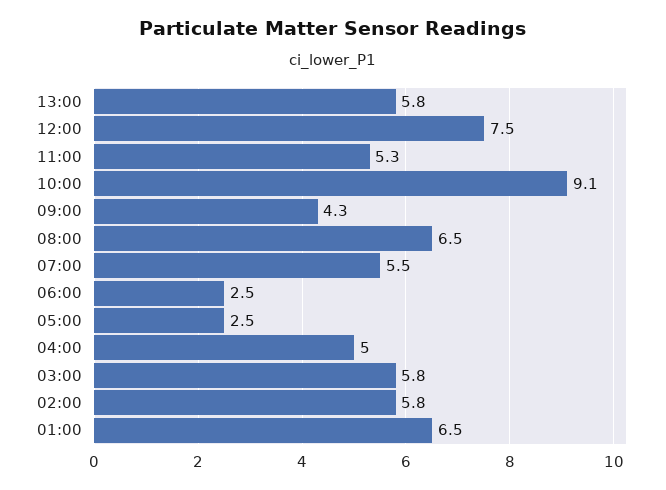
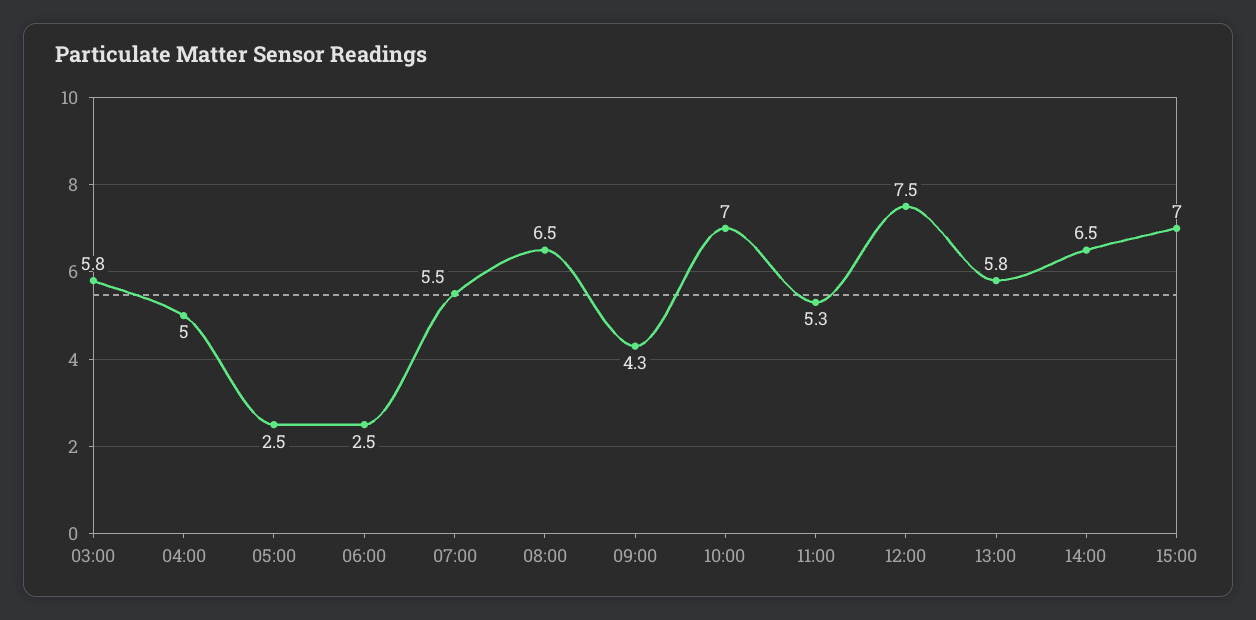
10:00: 9.1 -> 7
02:00: 5.8 -> none
01:00: 6.5 -> none
14:00: none -> 6.5
15:00: none -> 7

